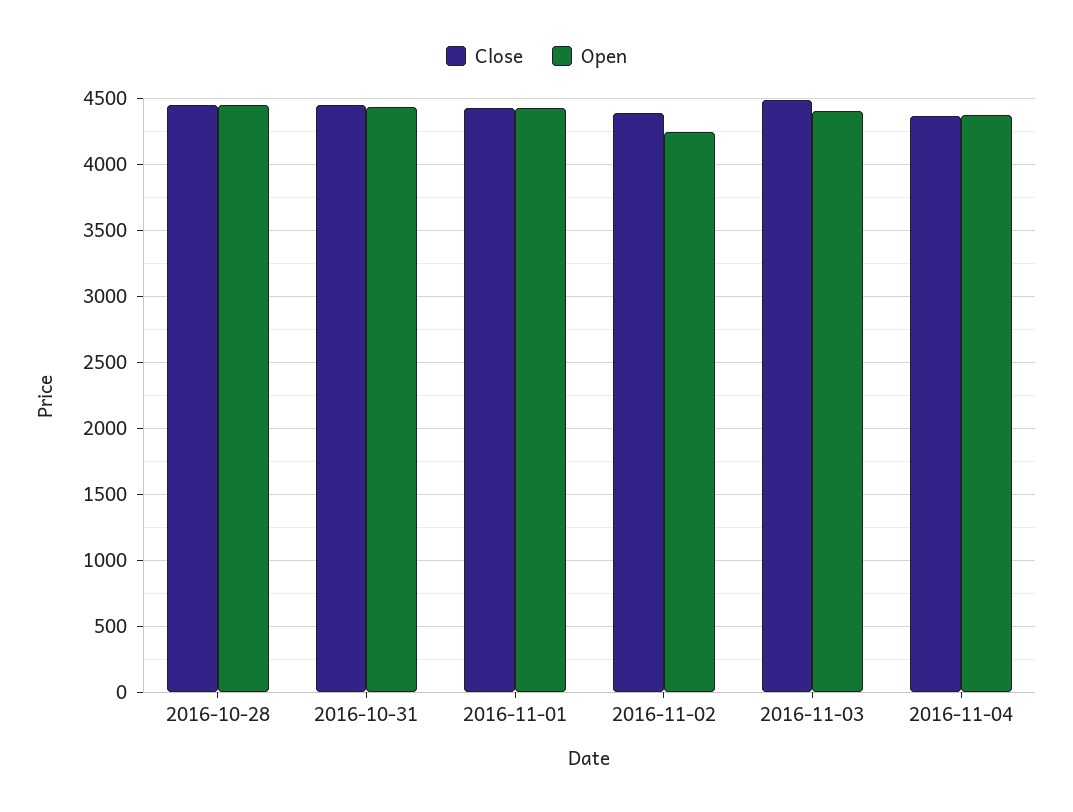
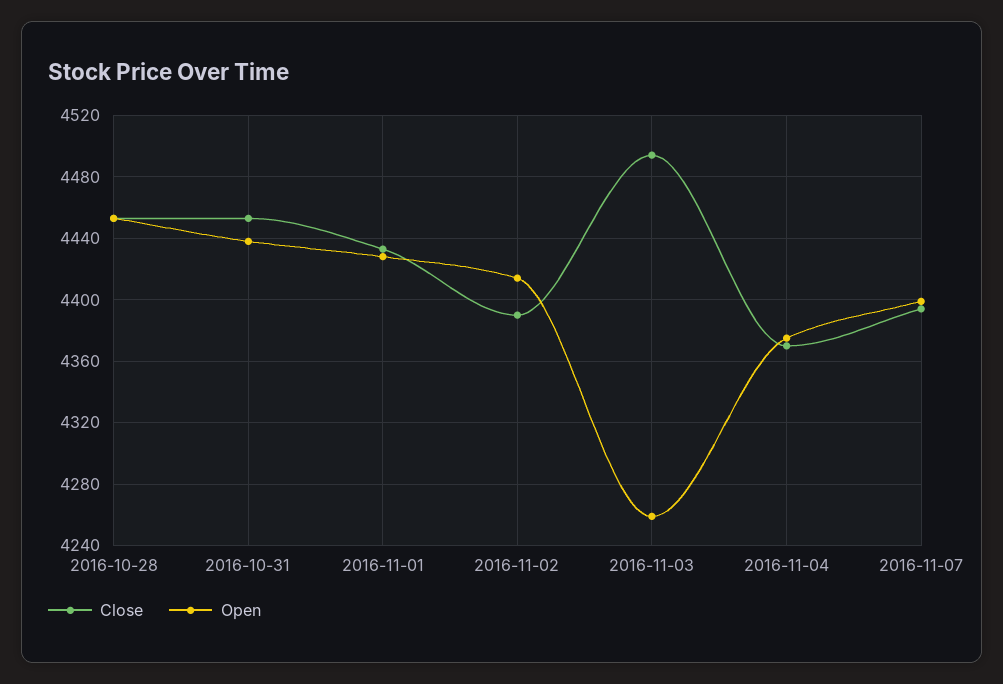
Open, 2016-11-02: 4250 -> 4415
Open, 2016-11-03: 4400 -> 4260
Close, 2016-11-07: none -> 4395
Open, 2016-11-07: none -> 4400

